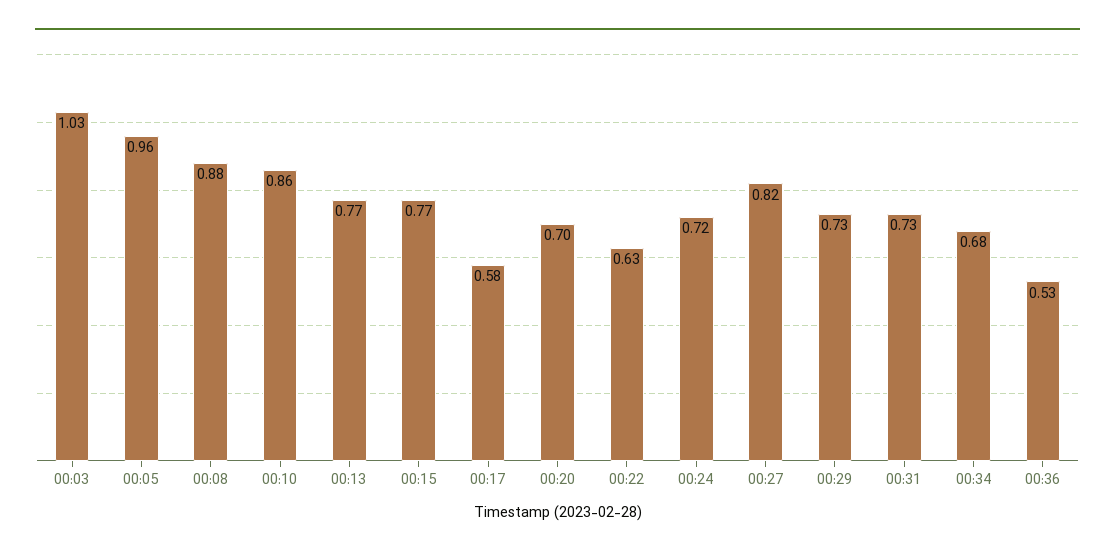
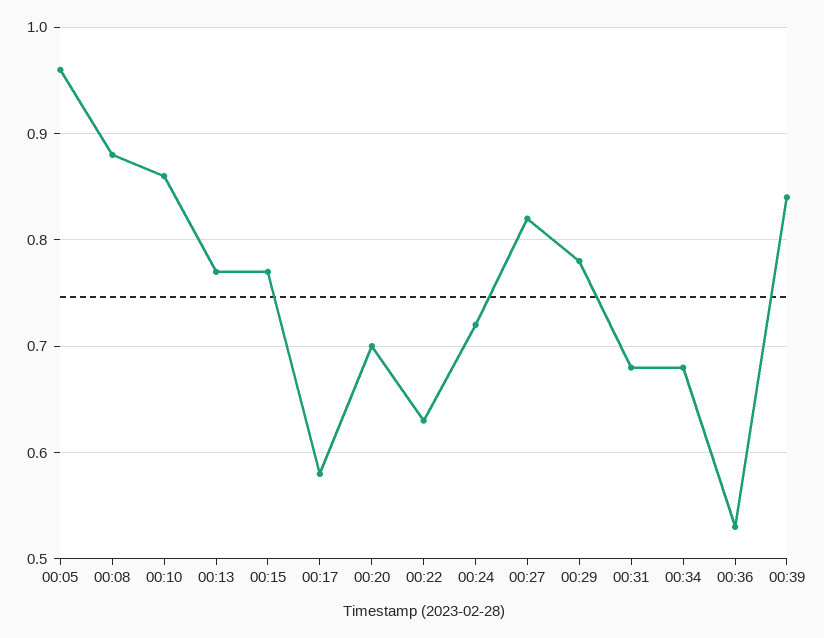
00:03: 1.03 -> none
00:29: 0.73 -> 0.78
00:31: 0.73 -> 0.68
00:39: none -> 0.84

